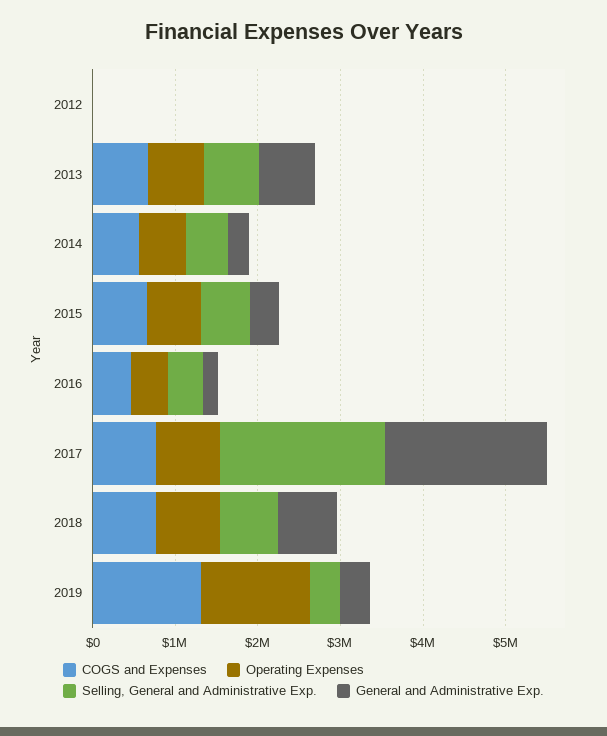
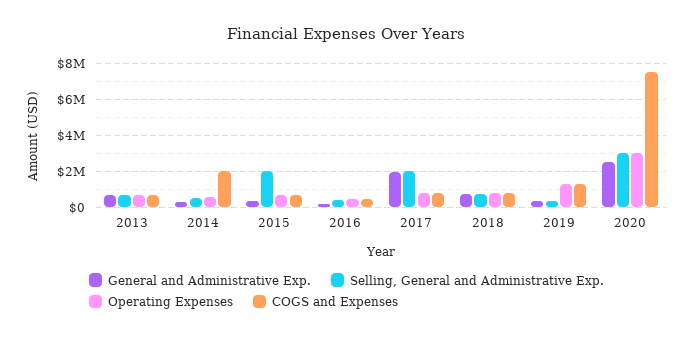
COGS and Expenses, 2012: 0 -> none
Operating Expenses, 2012: 0 -> none
Selling, General and Administrative Exp., 2012: 0 -> none
General and Administrative Exp., 2012: 0 -> none
COGS and Expenses, 2014: 600000 -> 2000000
Selling, General and Administrative Exp., 2015: 600000 -> 2000000
General and Administrative Exp., 2020: none -> 2500000
Selling, General and Administrative Exp., 2020: none -> 3000000
Operating Expenses, 2020: none -> 3000000
COGS and Expenses, 2020: none -> 7500000

